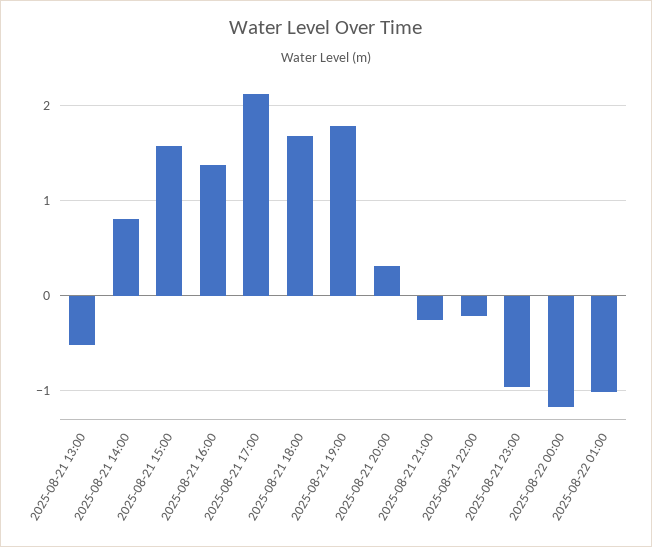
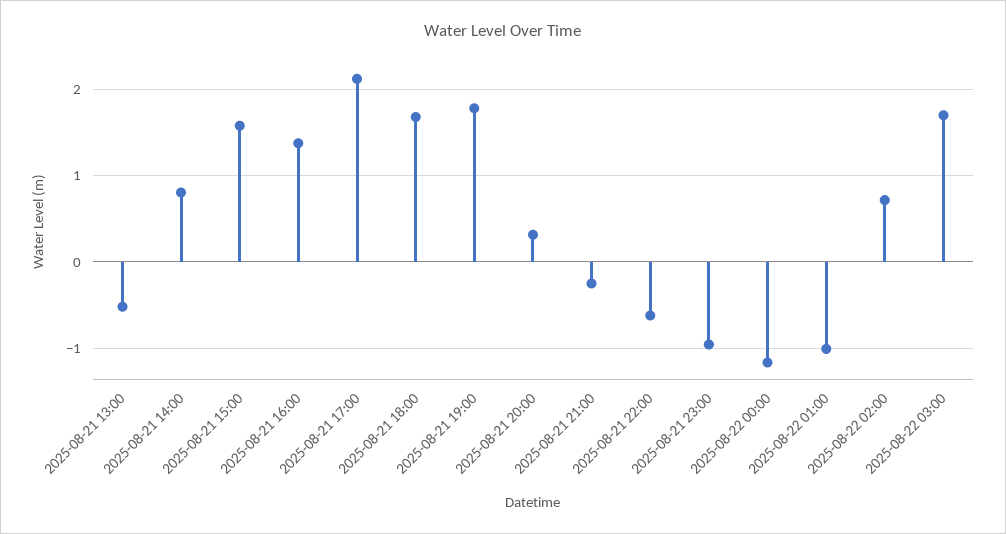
2025-08-21 22:00: -0.2 -> -0.6
2025-08-22 02:00: none -> 0.7
2025-08-22 03:00: none -> 1.7

